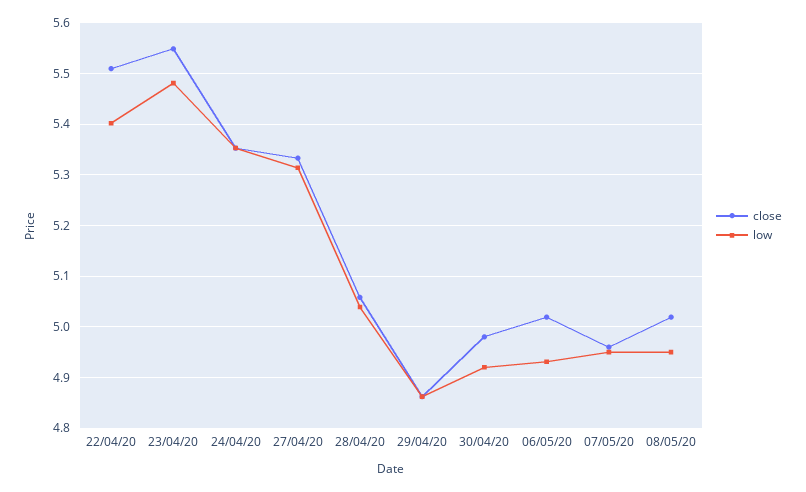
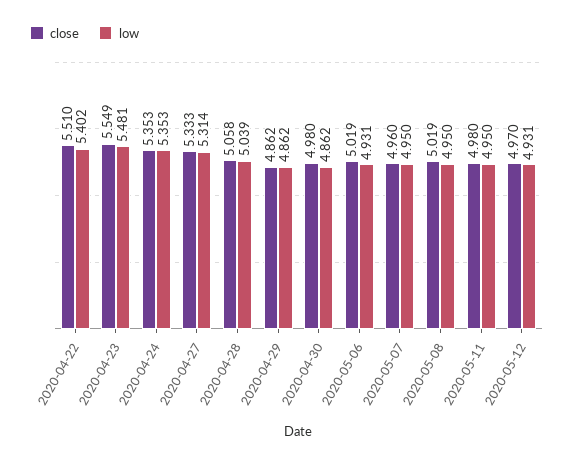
low, 30/04/20: 4.92 -> 4.862
close, 2020-05-11: none -> 4.98
low, 2020-05-11: none -> 4.95
close, 2020-05-12: none -> 4.97
low, 2020-05-12: none -> 4.931

